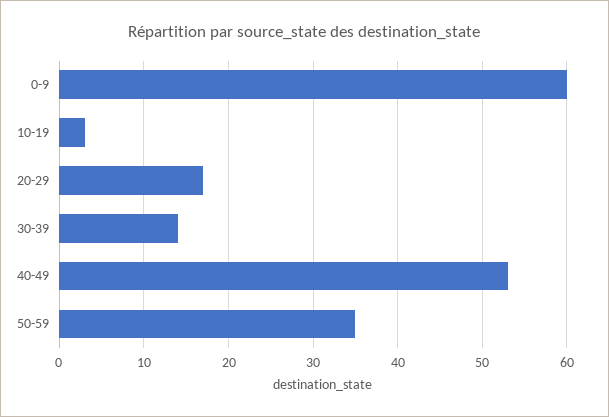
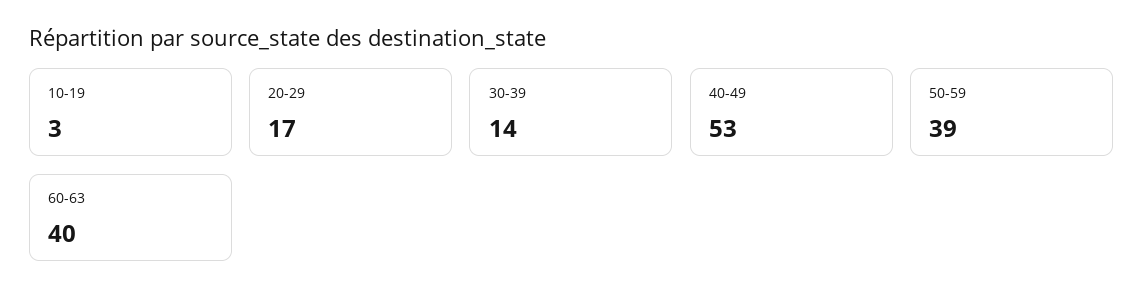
0-9: 60 -> none
50-59: 35 -> 39
60-63: none -> 40

